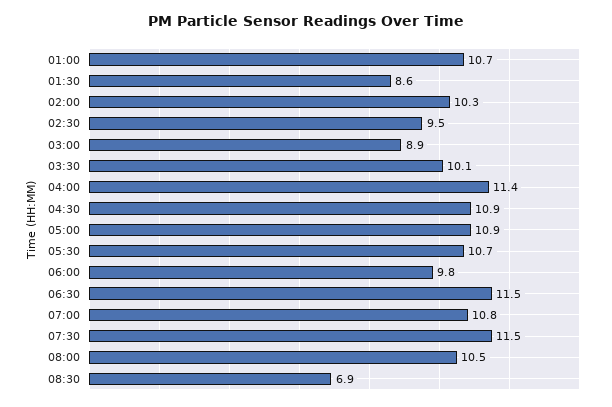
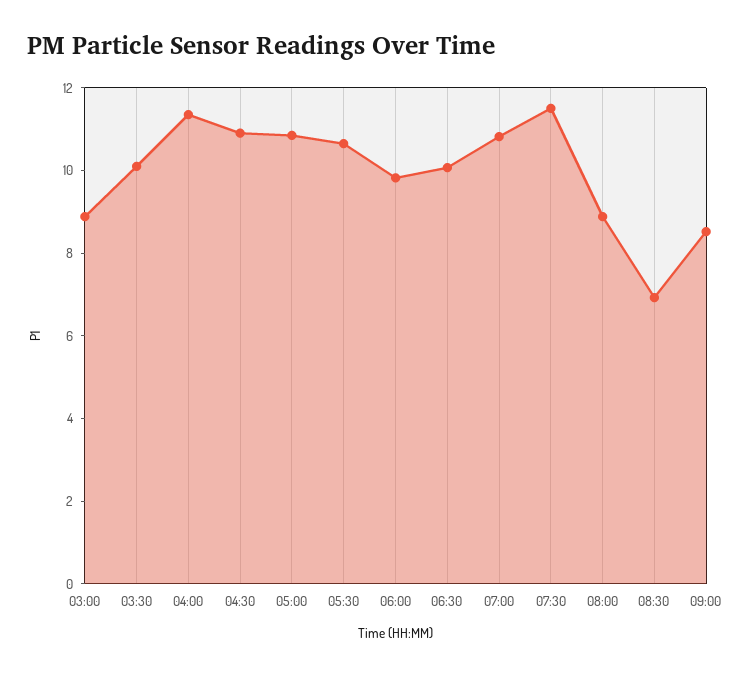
01:00: 10.7 -> none
01:30: 8.6 -> none
02:00: 10.3 -> none
02:30: 9.5 -> none
06:30: 11.5 -> 10
08:00: 10.5 -> 9
09:00: none -> 8.5

